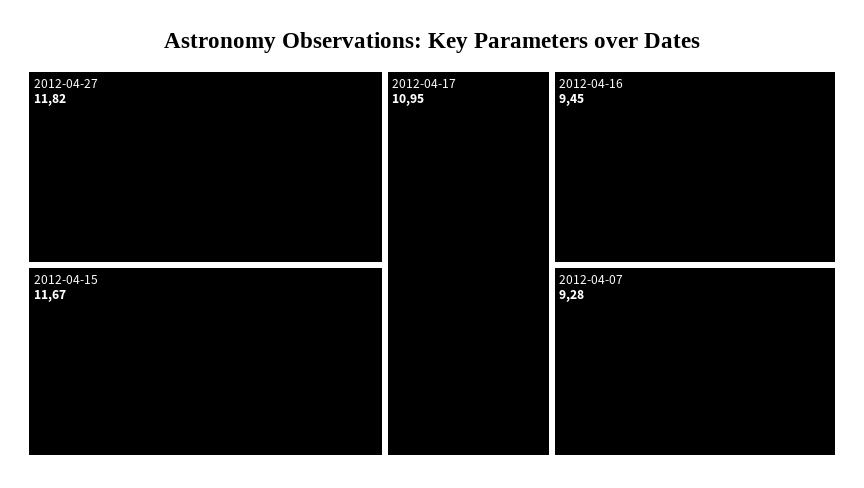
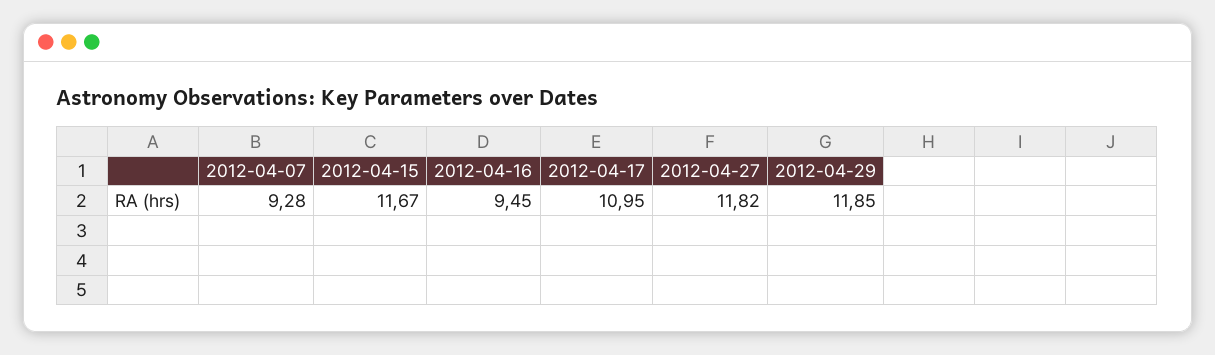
2012-04-29: none -> 11.85

